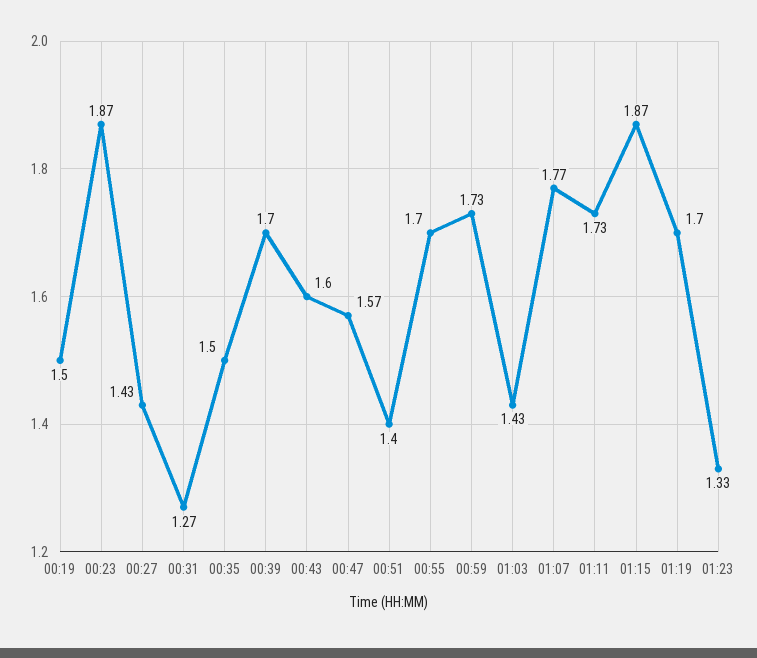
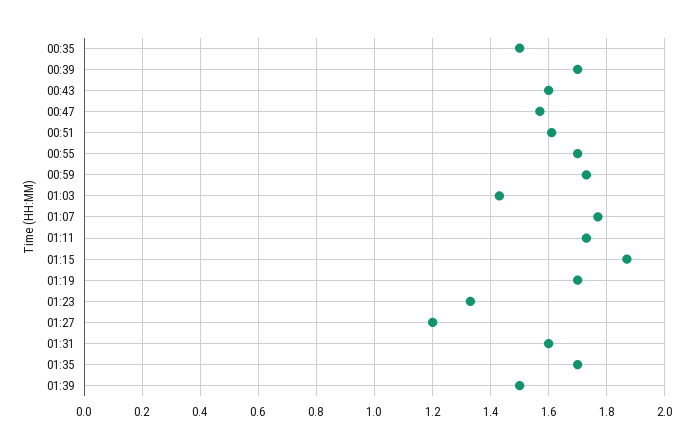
00:19: 1.5 -> none
00:23: 1.87 -> none
00:27: 1.43 -> none
00:31: 1.27 -> none
00:51: 1.4 -> 1.6
01:27: none -> 1.2
01:31: none -> 1.6
01:35: none -> 1.7
01:39: none -> 1.5

